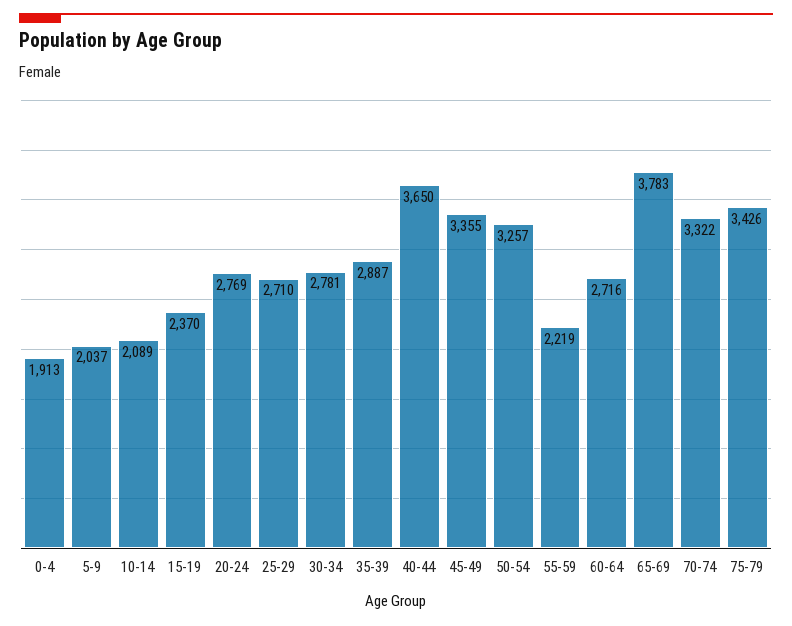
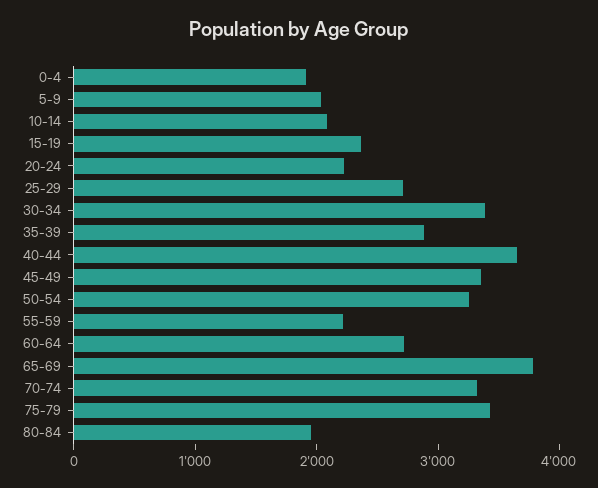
20-24: 2769 -> 2200
30-34: 2781 -> 3400
80-84: none -> 2000

